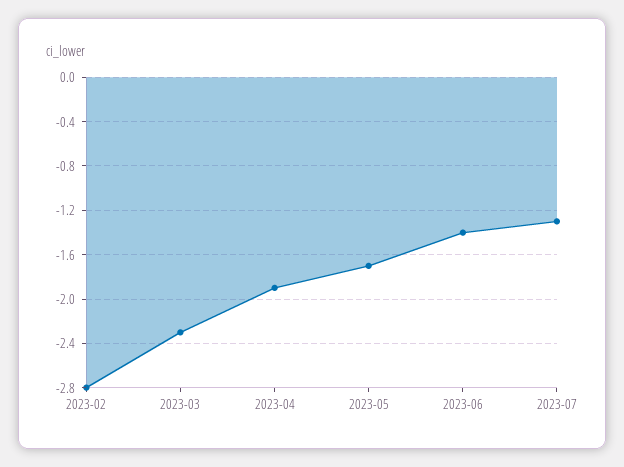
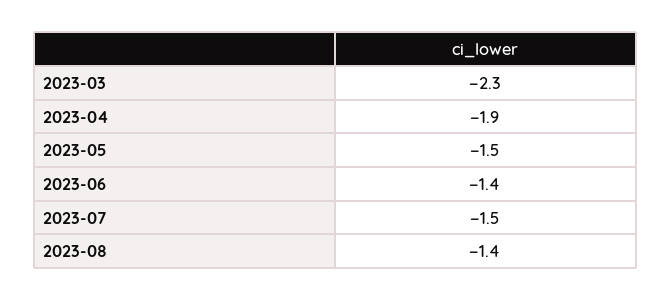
2023-02: -2.8 -> none
2023-05: -1.7 -> -1.5
2023-07: -1.3 -> -1.5
2023-08: none -> -1.4

